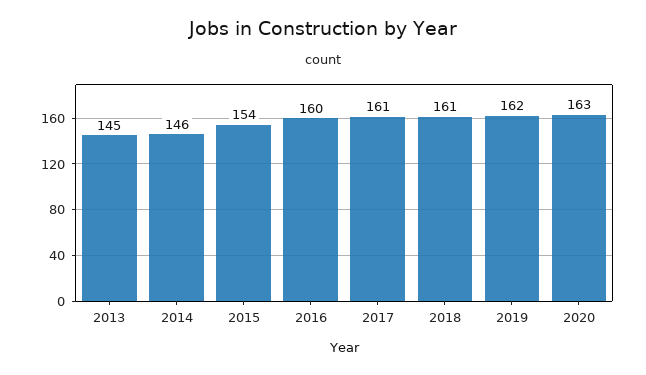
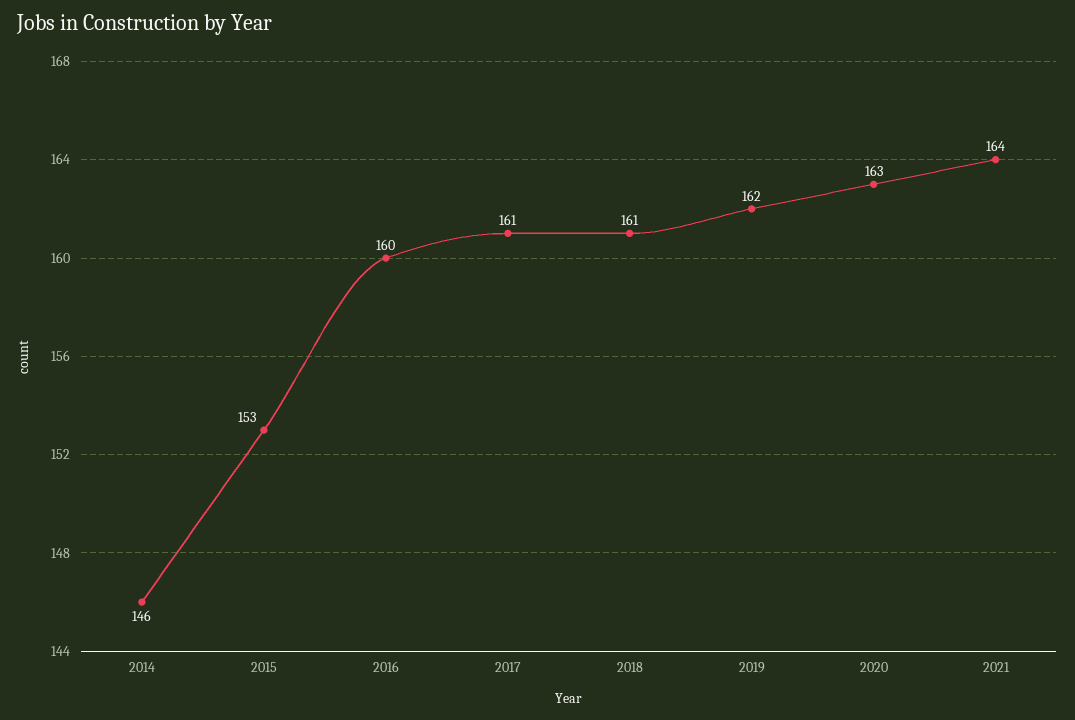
2013: 145 -> none
2015: 154 -> 153
2021: none -> 164

